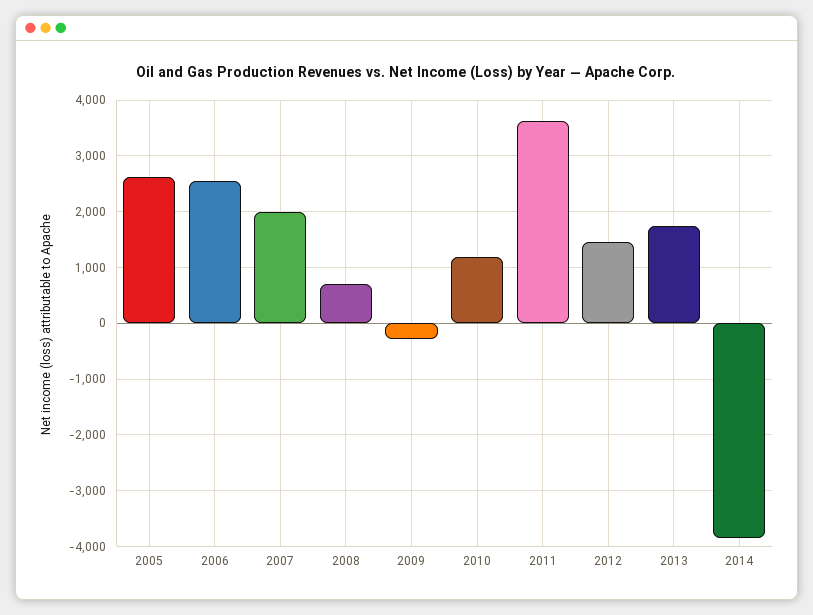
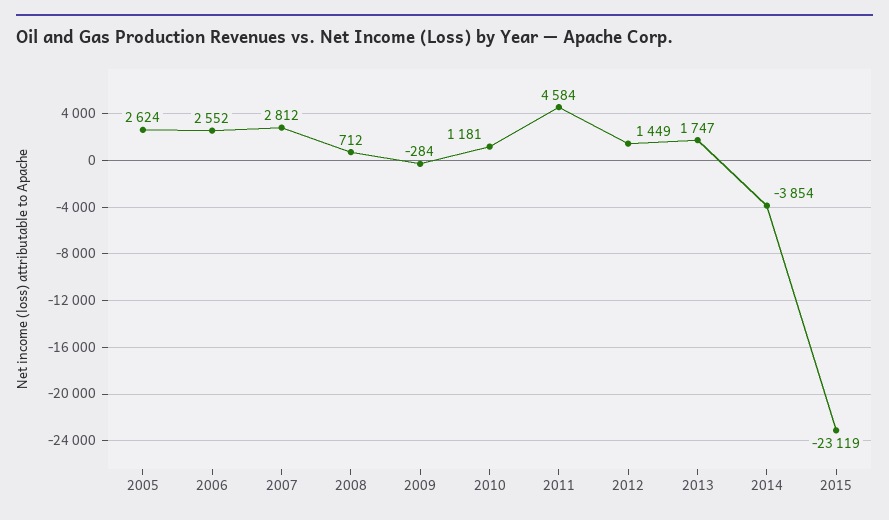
2007: 2000 -> 2812
2011: 3600 -> 4584
2015: none -> -23119

